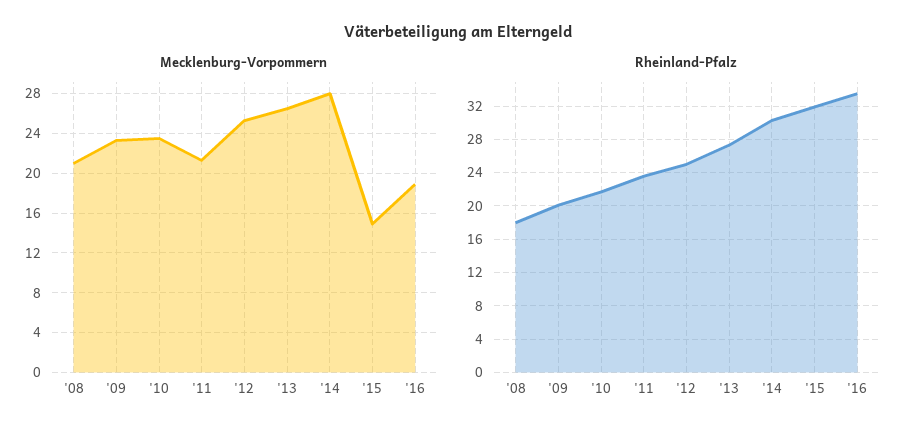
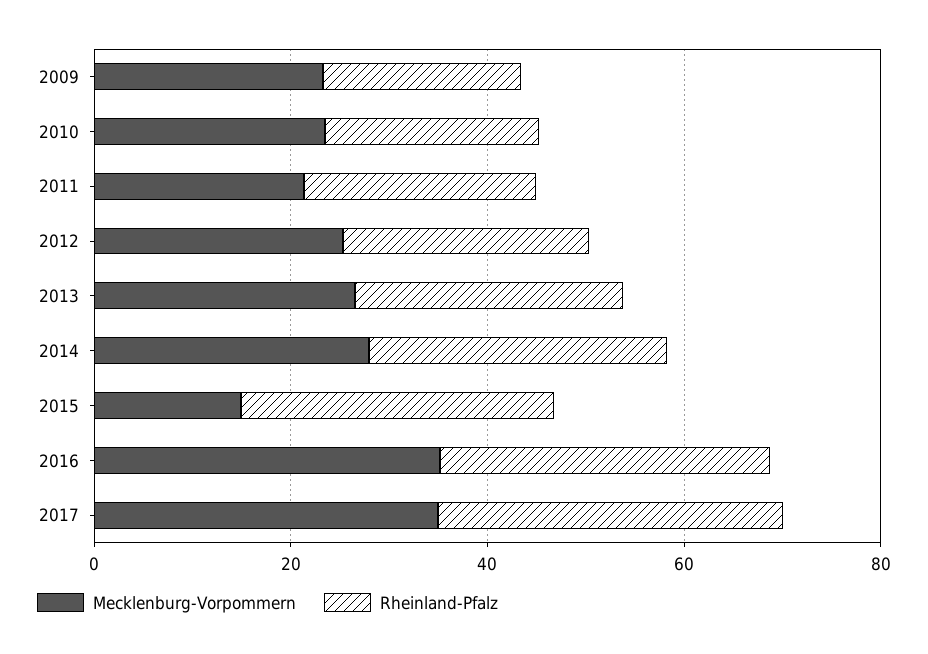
Mecklenburg-Vorpommern, '08: 21 -> none
Mecklenburg-Vorpommern, '16: 19 -> 35
Rheinland-Pfalz, '08: 18 -> none
Mecklenburg-Vorpommern, 2017: none -> 35
Rheinland-Pfalz, 2017: none -> 35

